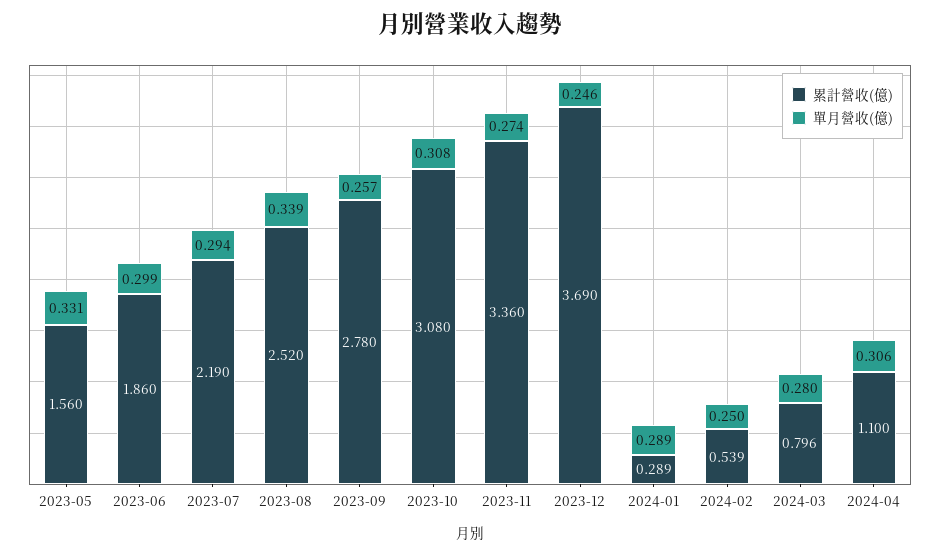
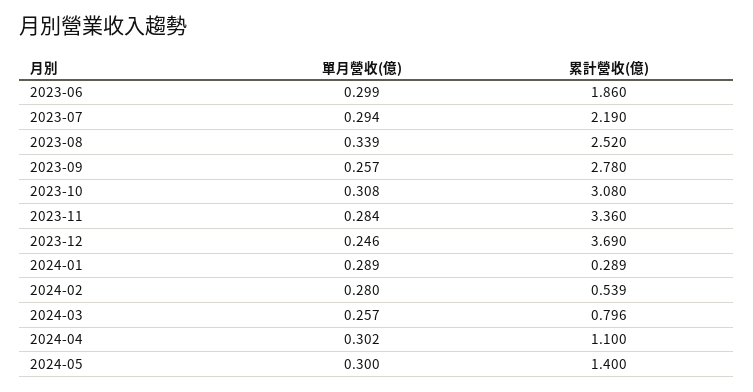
累計營收(億), 2023-05: 1.56 -> none
單月營收(億), 2023-05: 0.331 -> none
單月營收(億), 2023-11: 0.274 -> 0.284
單月營收(億), 2024-02: 0.25 -> 0.28
單月營收(億), 2024-03: 0.28 -> 0.257
單月營收(億), 2024-04: 0.306 -> 0.302
單月營收(億), 2024-05: none -> 0.3
累計營收(億), 2024-05: none -> 1.4

